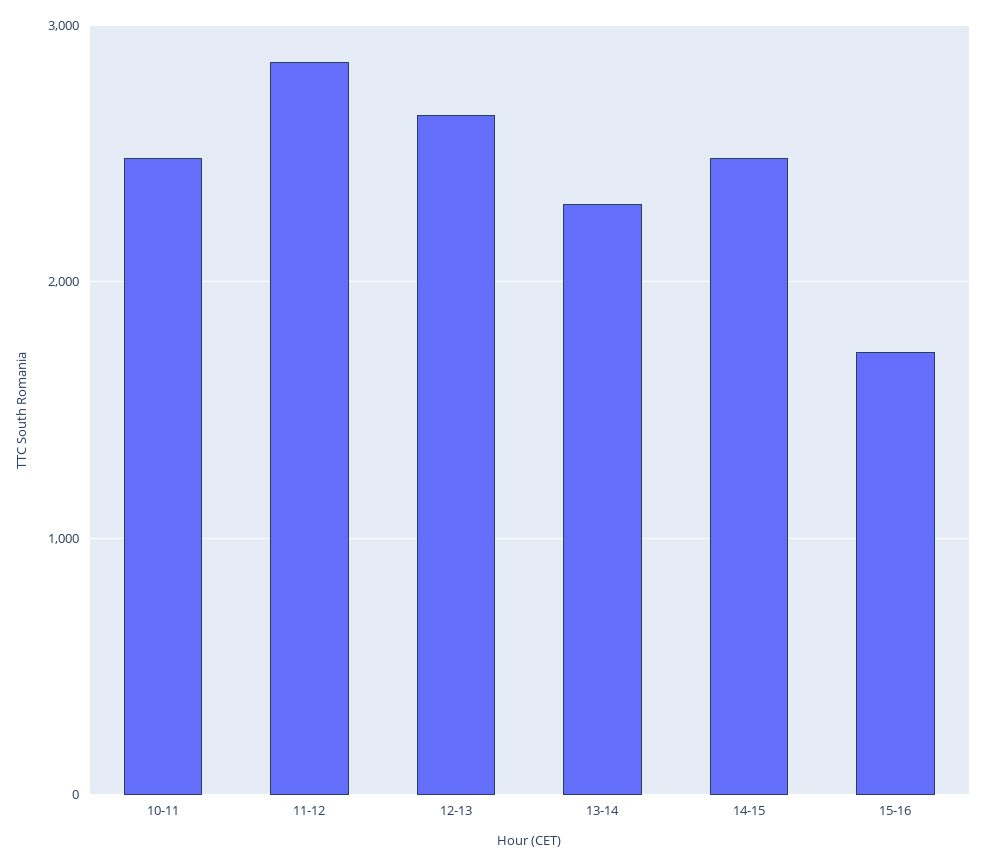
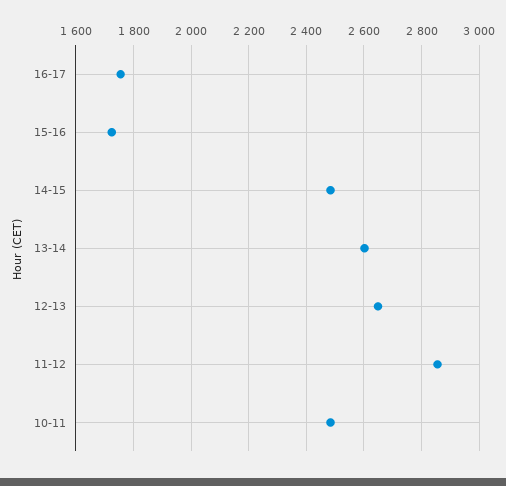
13-14: 2300 -> 2600
16-17: none -> 1750

